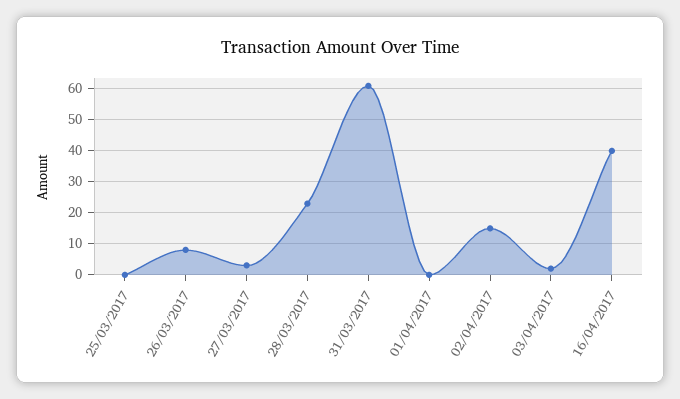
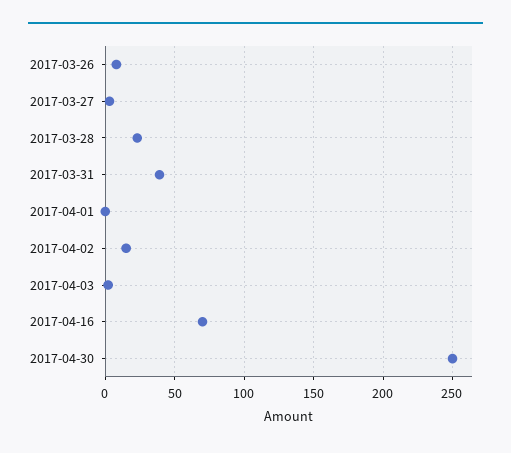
25/03/2017: 0 -> none
31/03/2017: 60 -> 40
16/04/2017: 40 -> 70
2017-04-30: none -> 250

